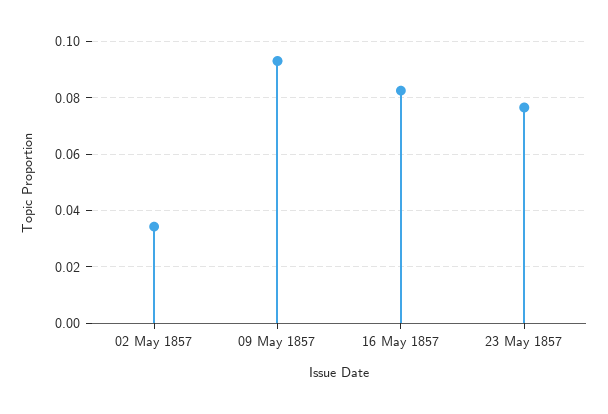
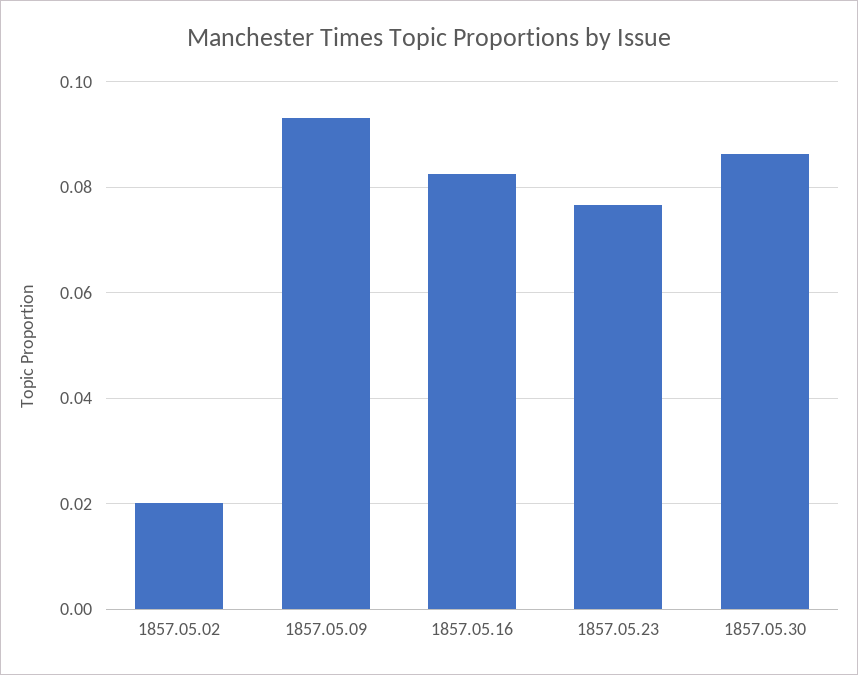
02 May 1857: 0.035 -> 0.02
1857.05.30: none -> 0.086

